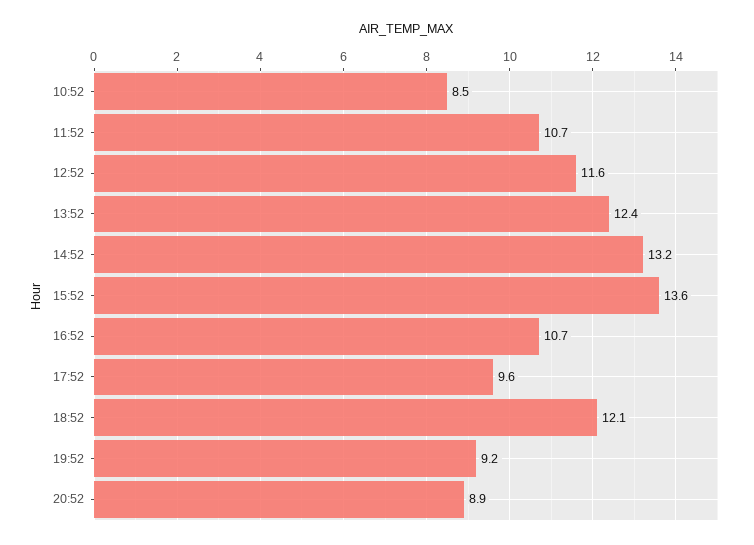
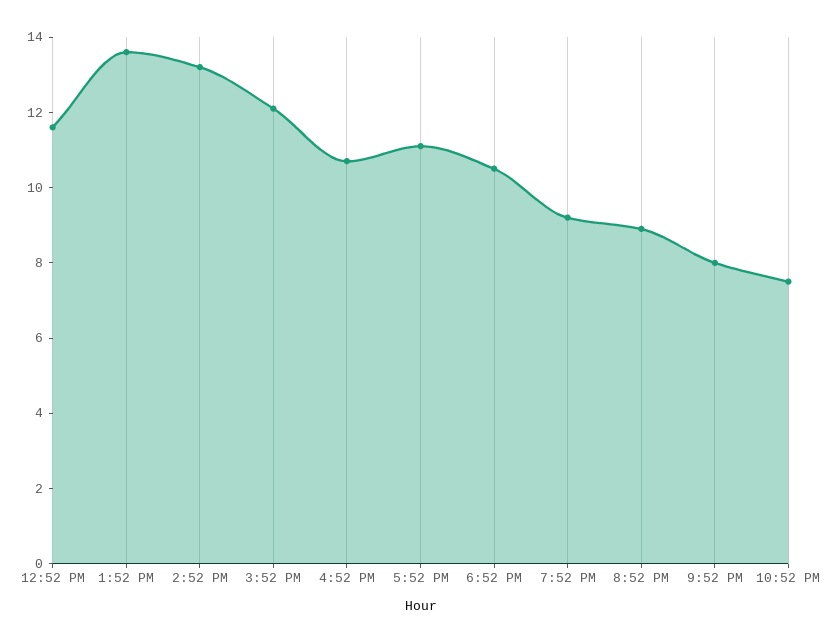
10:52: 8.5 -> none
11:52: 10.7 -> none
13:52: 12.4 -> 13.5
15:52: 13.6 -> 12
17:52: 9.6 -> 11
18:52: 12.1 -> 10.5
9:52 PM: none -> 8
10:52 PM: none -> 7.5

